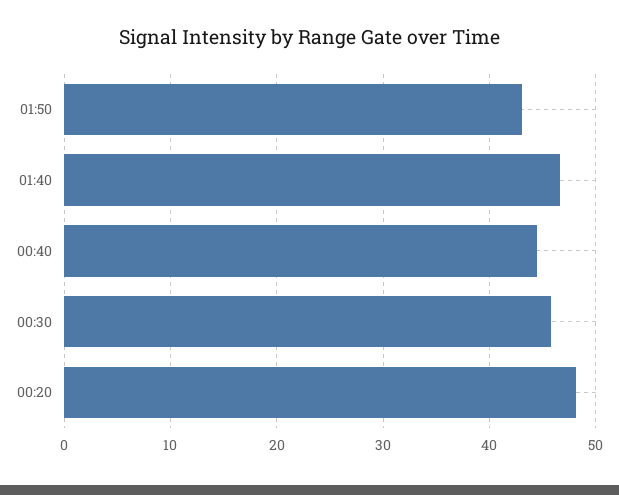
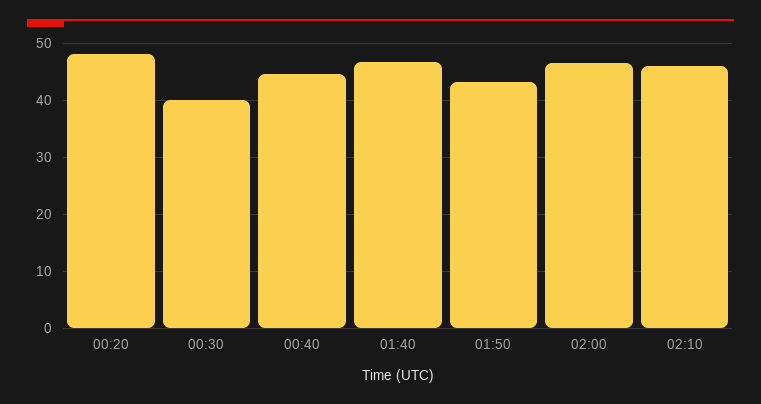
00:30: 46 -> 40
02:00: none -> 46
02:10: none -> 46

